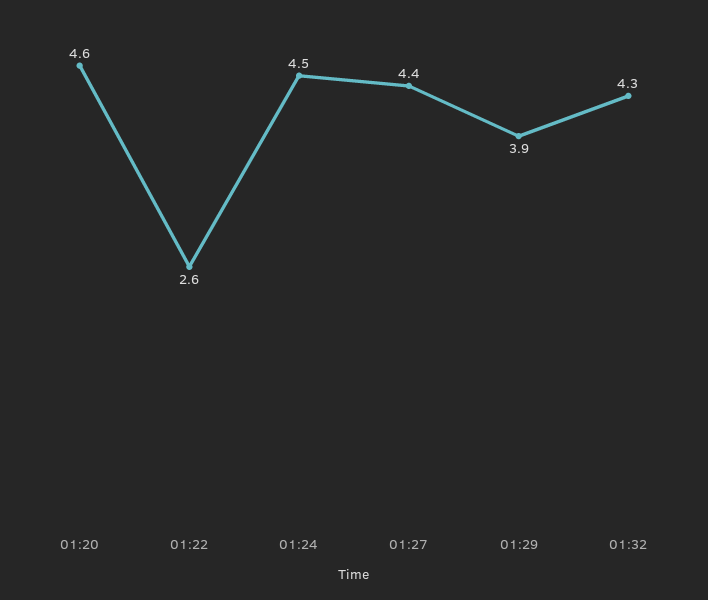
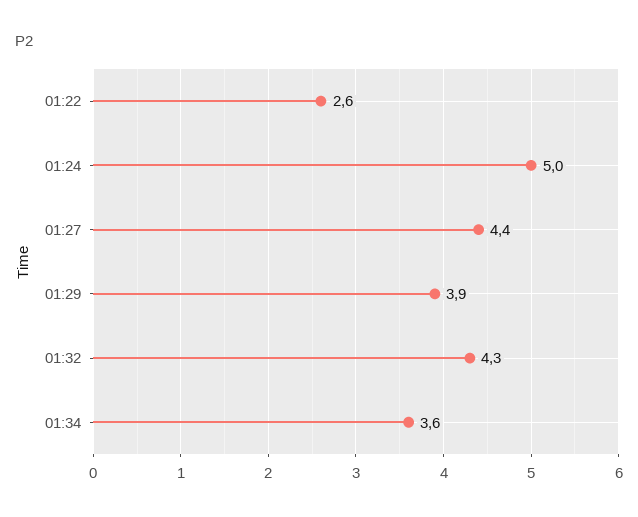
01:20: 4.6 -> none
01:24: 4.5 -> 5
01:34: none -> 3.6

